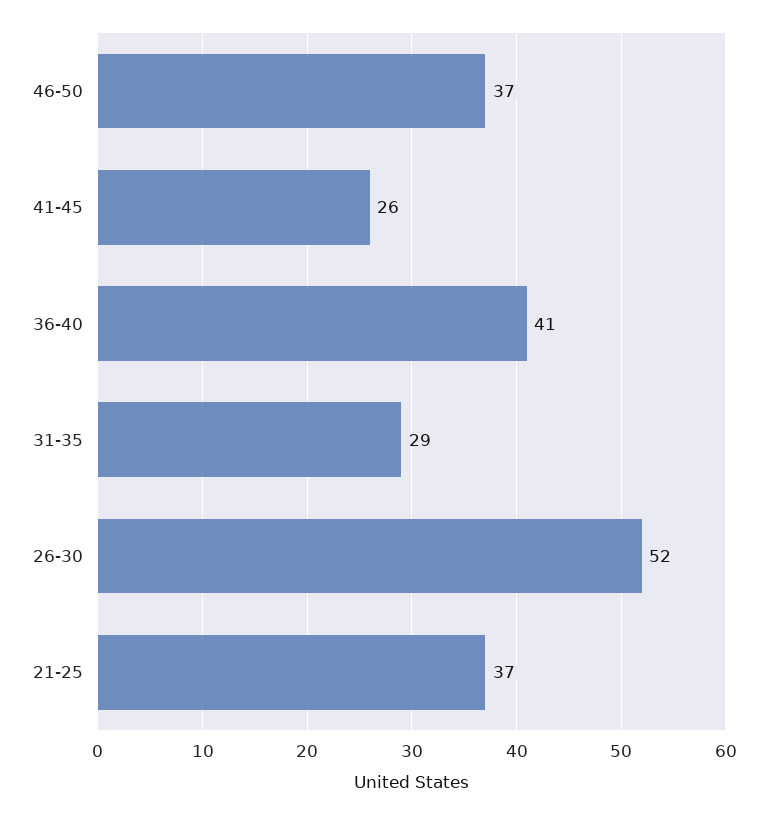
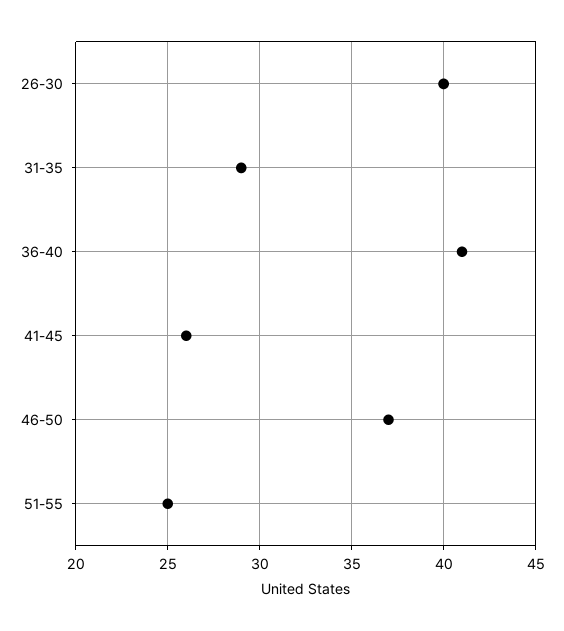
26-30: 52 -> 40
21-25: 37 -> none
51-55: none -> 25

